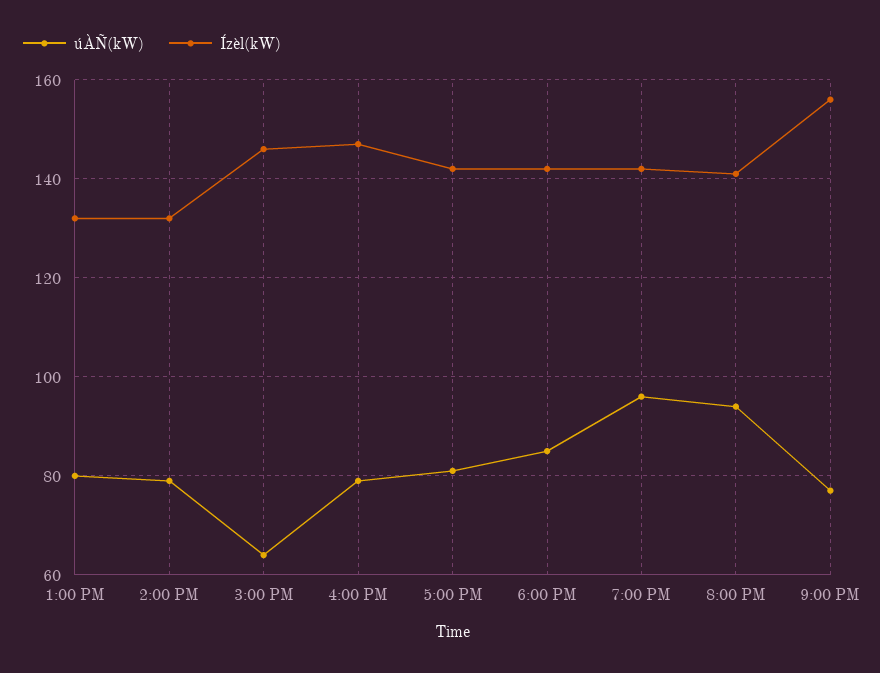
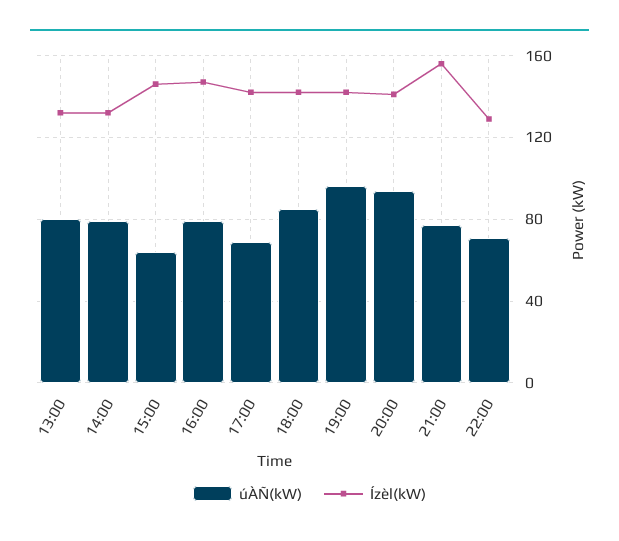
úÀÑ(kW), 5:00 PM: 80 -> 70
úÀÑ(kW), 22:00: none -> 70
Ízèl(kW), 22:00: none -> 130

